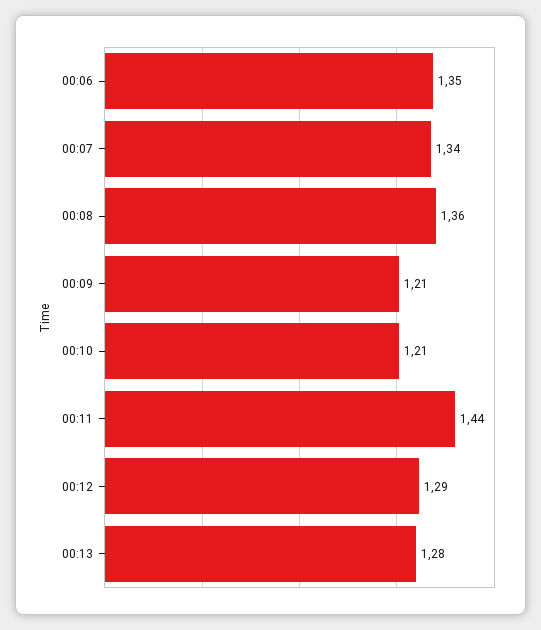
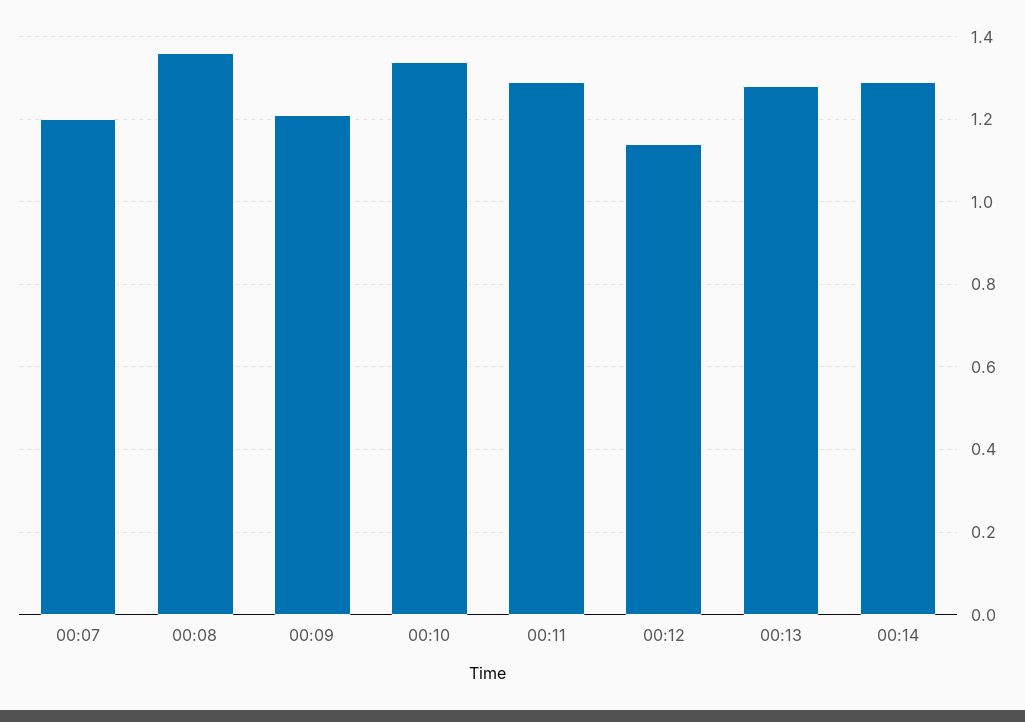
00:06: 1.35 -> none
00:07: 1.34 -> 1.2
00:10: 1.21 -> 1.35
00:11: 1.44 -> 1.3
00:12: 1.29 -> 1.15
00:14: none -> 1.3

